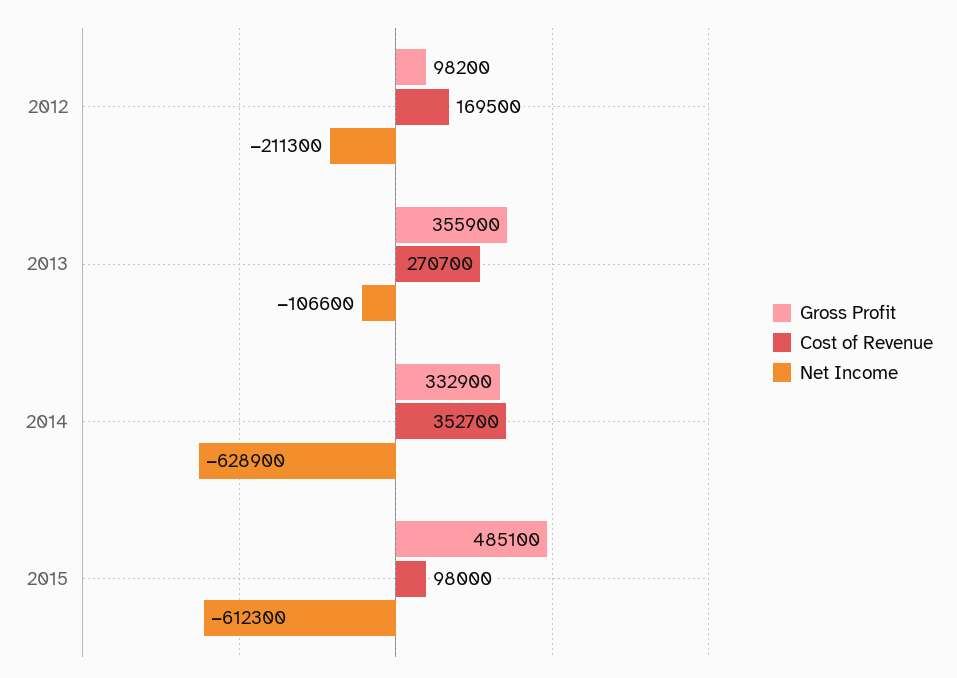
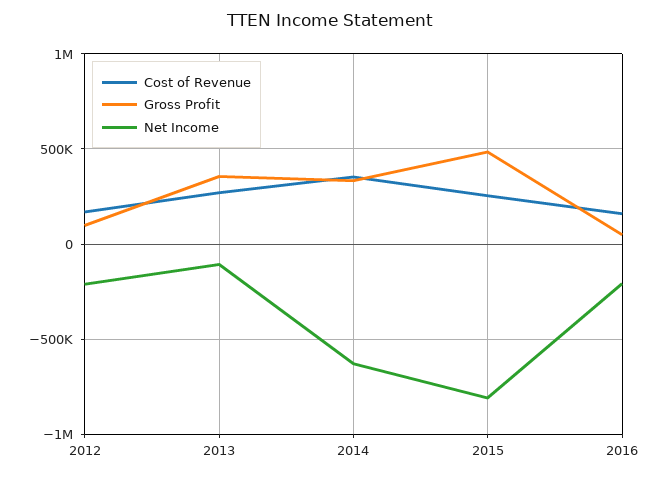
Cost of Revenue, 2015: 98000 -> 250000
Net Income, 2015: -612300 -> -800000
Cost of Revenue, 2016: none -> 150000
Gross Profit, 2016: none -> 50000
Net Income, 2016: none -> -200000

